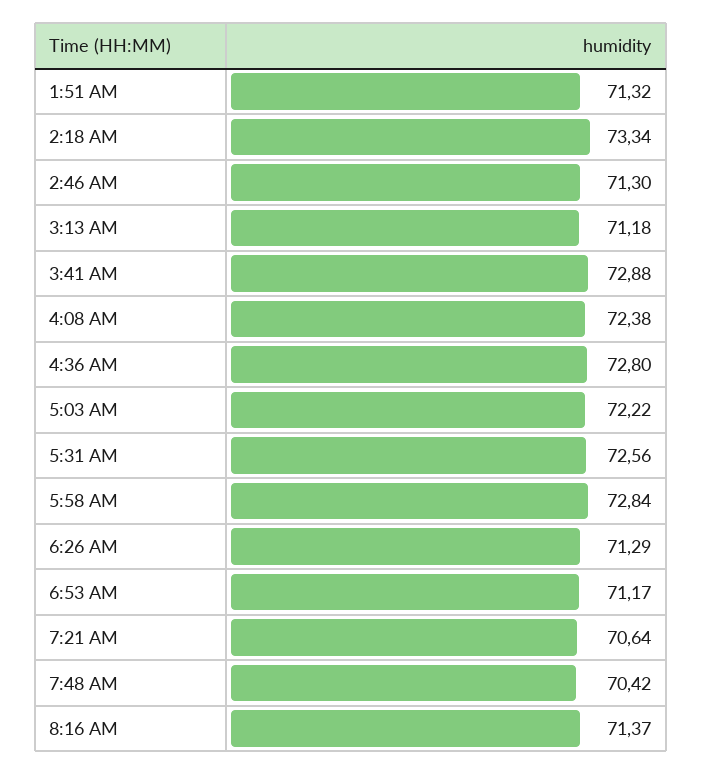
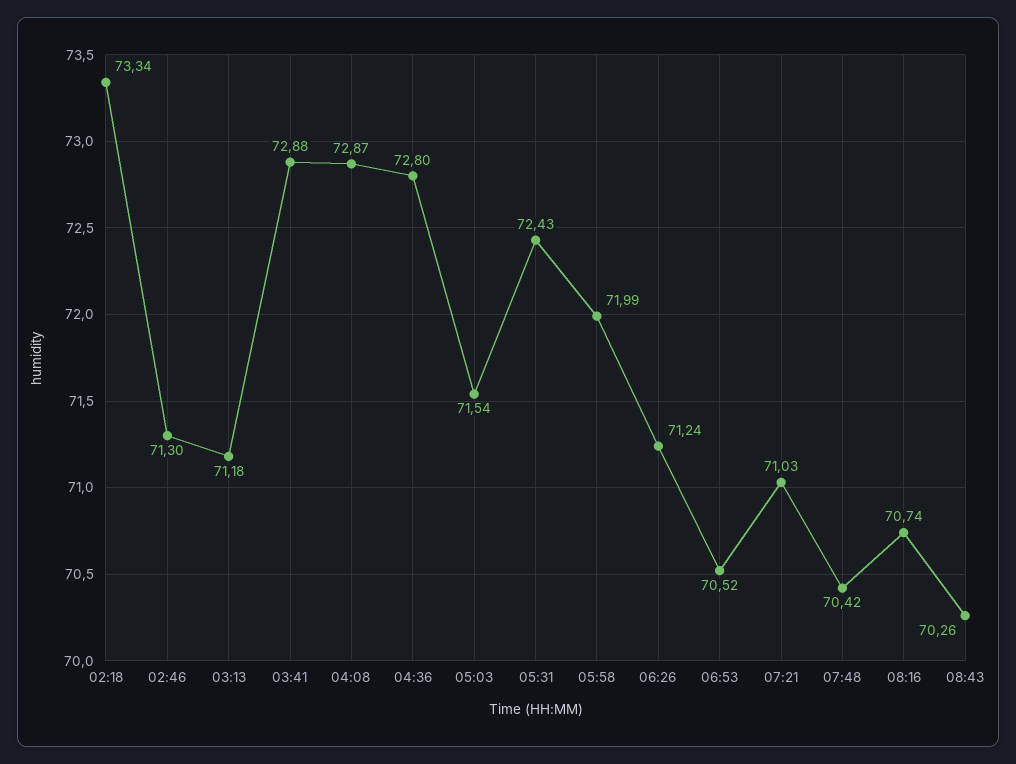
1:51 AM: 71.32 -> none
4:08 AM: 72.38 -> 72.87
5:03 AM: 72.22 -> 71.54
5:31 AM: 72.56 -> 72.43
5:58 AM: 72.84 -> 71.99
6:26 AM: 71.29 -> 71.24
6:53 AM: 71.17 -> 70.52
7:21 AM: 70.64 -> 71.03
8:16 AM: 71.37 -> 70.74
08:43: none -> 70.26

